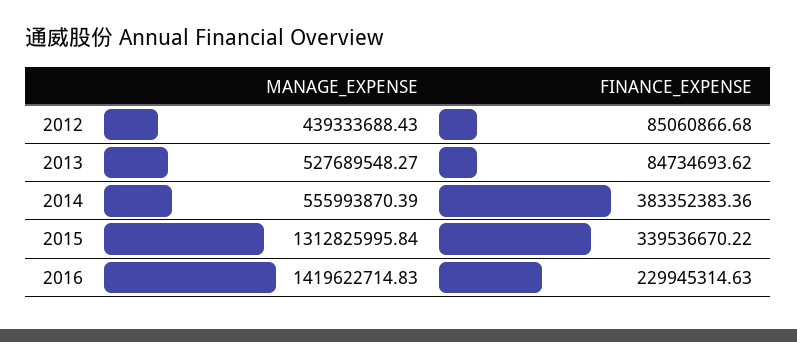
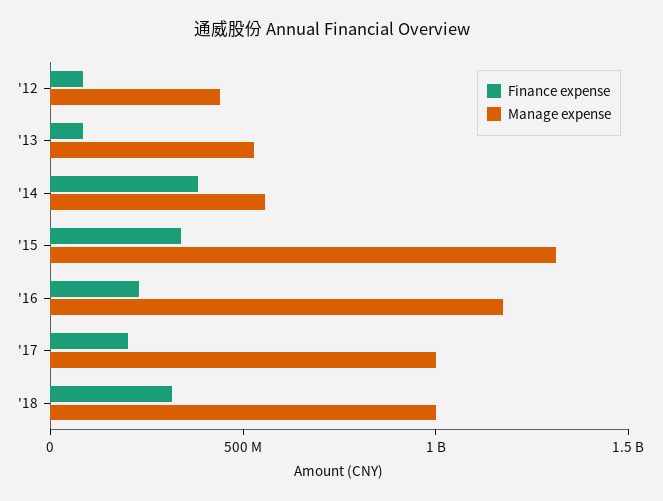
MANAGE_EXPENSE, 2016: 1419622714.83 -> 1200000000
FINANCE_EXPENSE, '17: none -> 200000000
MANAGE_EXPENSE, '17: none -> 1000000000
FINANCE_EXPENSE, '18: none -> 300000000
MANAGE_EXPENSE, '18: none -> 1000000000

